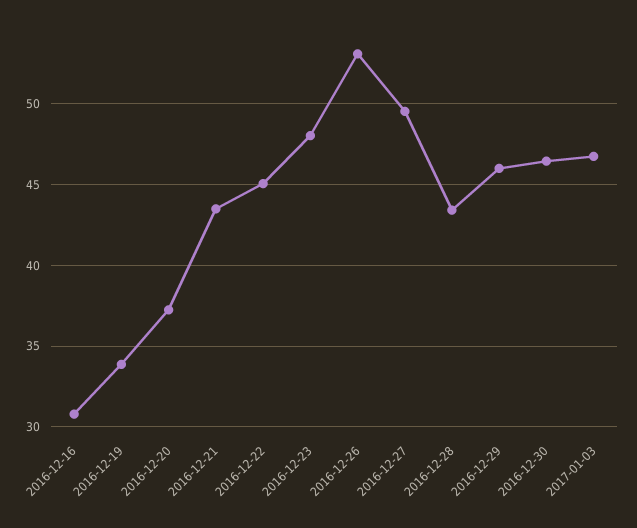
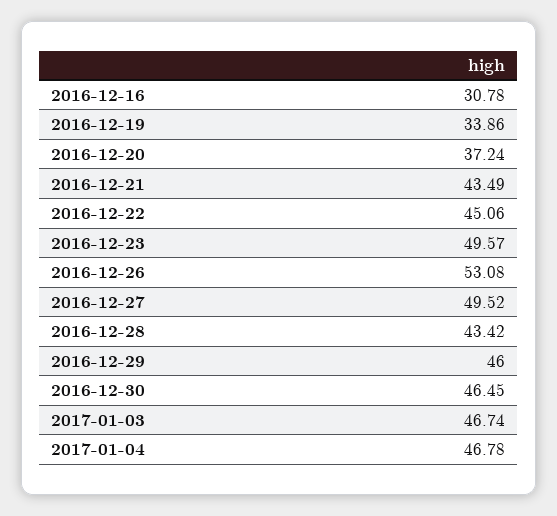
2016-12-23: 48 -> 49.57
2017-01-04: none -> 46.78

